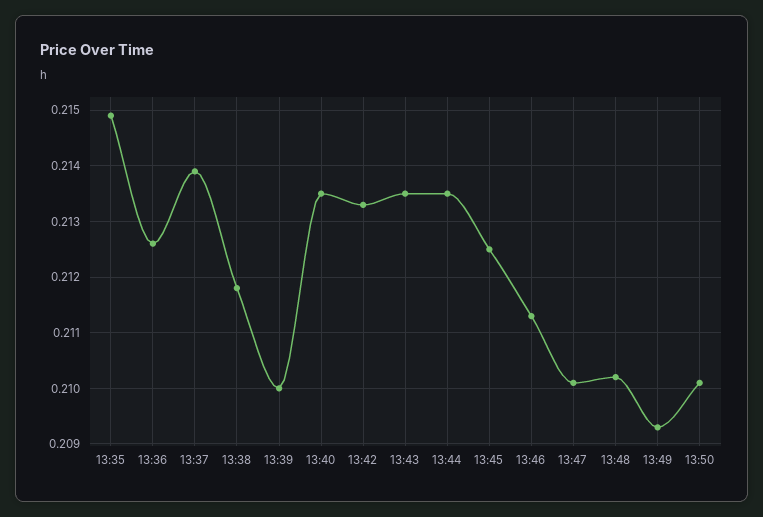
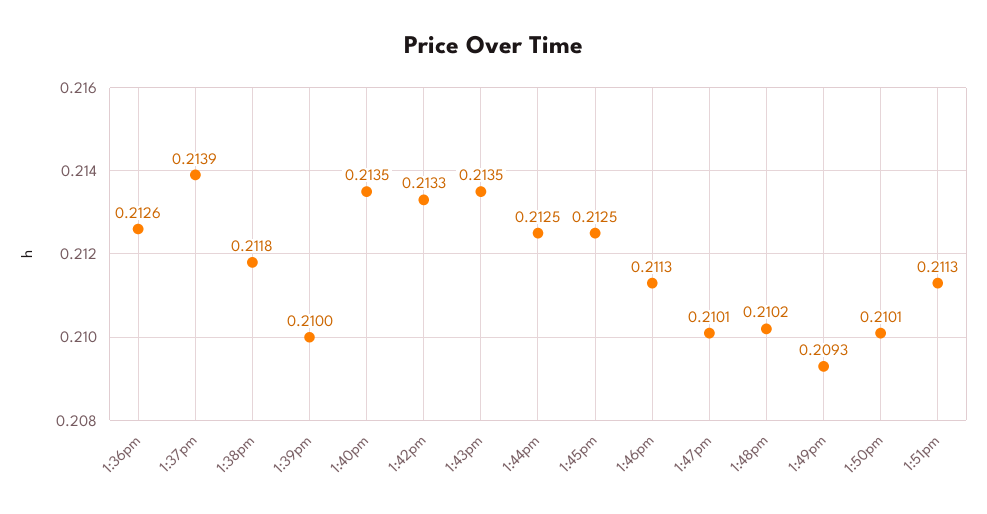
13:35: 0.215 -> none
13:44: 0.2135 -> 0.2125
1:51pm: none -> 0.2113

